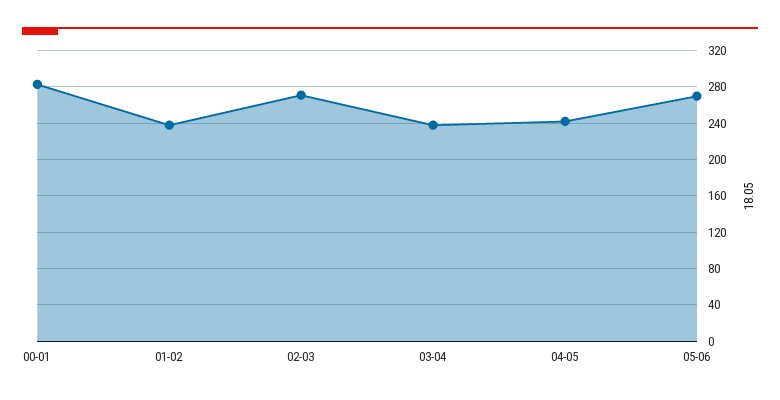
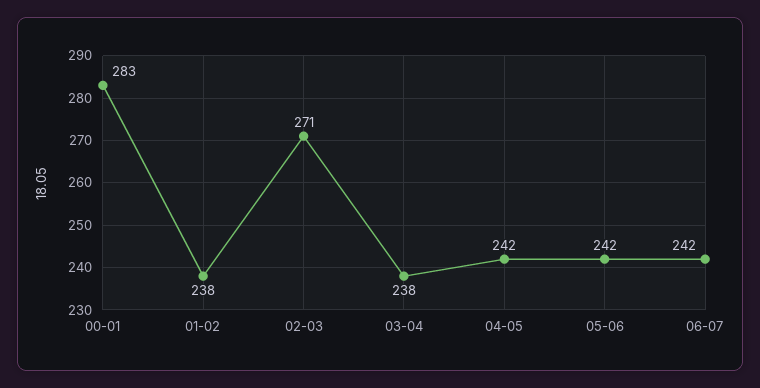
05-06: 270 -> 242
06-07: none -> 242

